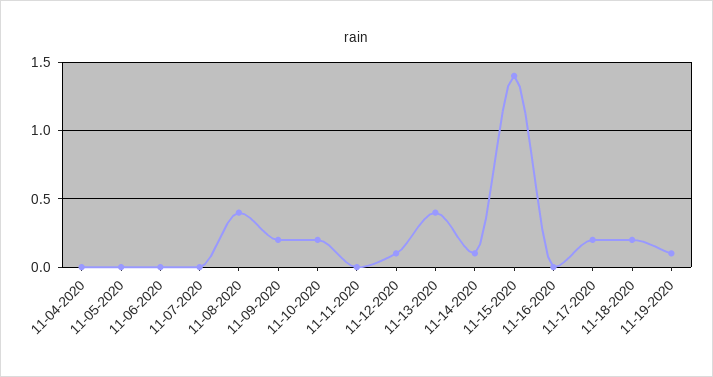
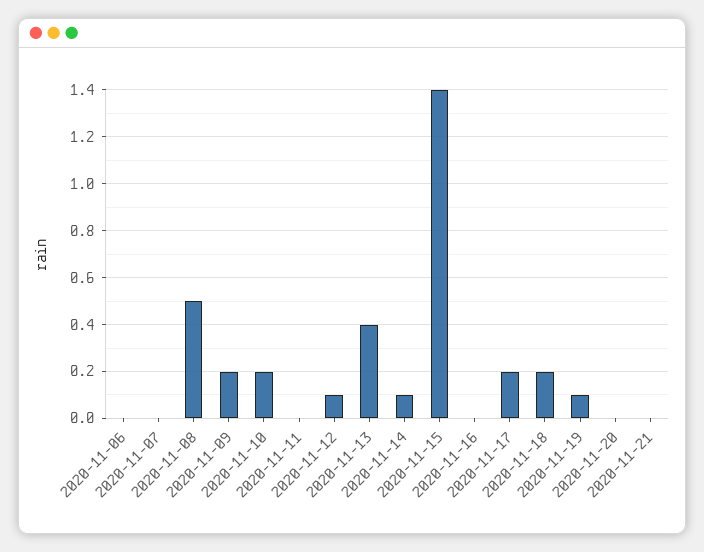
11-04-2020: 0 -> none
11-05-2020: 0 -> none
11-08-2020: 0.4 -> 0.5
2020-11-20: none -> 0
2020-11-21: none -> 0

